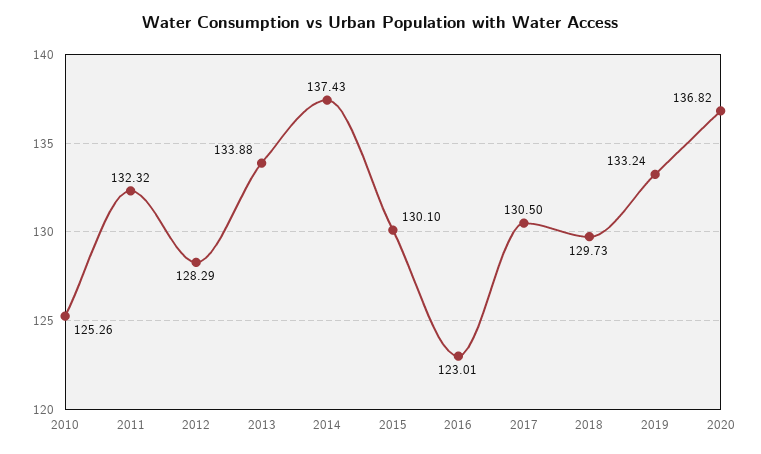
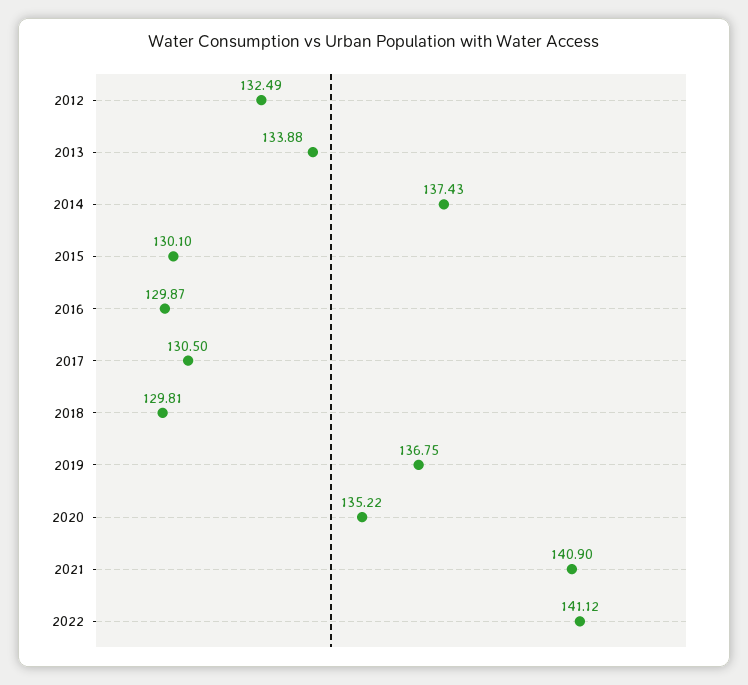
2010: 125.26 -> none
2011: 132.32 -> none
2012: 128.29 -> 132.49
2016: 123.01 -> 129.87
2018: 129.73 -> 129.81
2019: 133.24 -> 136.75
2020: 136.82 -> 135.22
2021: none -> 140.9
2022: none -> 141.12

